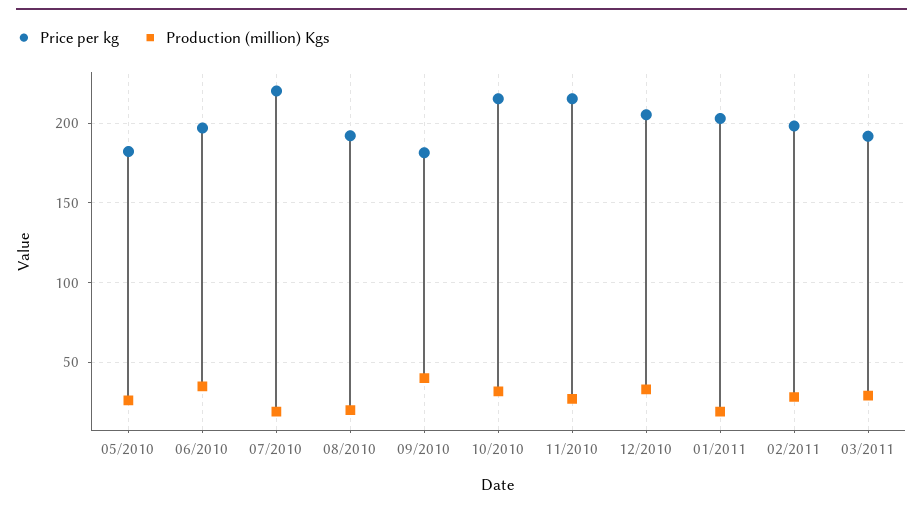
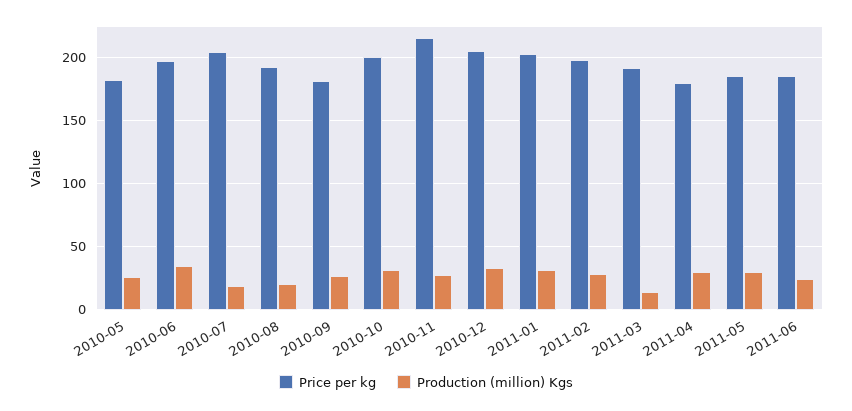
Price per kg, 07/2010: 220 -> 205
Production (million) Kgs, 09/2010: 40 -> 25
Price per kg, 10/2010: 215 -> 200
Production (million) Kgs, 01/2011: 20 -> 30
Production (million) Kgs, 03/2011: 30 -> 15
Price per kg, 2011-04: none -> 180
Production (million) Kgs, 2011-04: none -> 30
Price per kg, 2011-05: none -> 185
Production (million) Kgs, 2011-05: none -> 30
Price per kg, 2011-06: none -> 185
Production (million) Kgs, 2011-06: none -> 25

